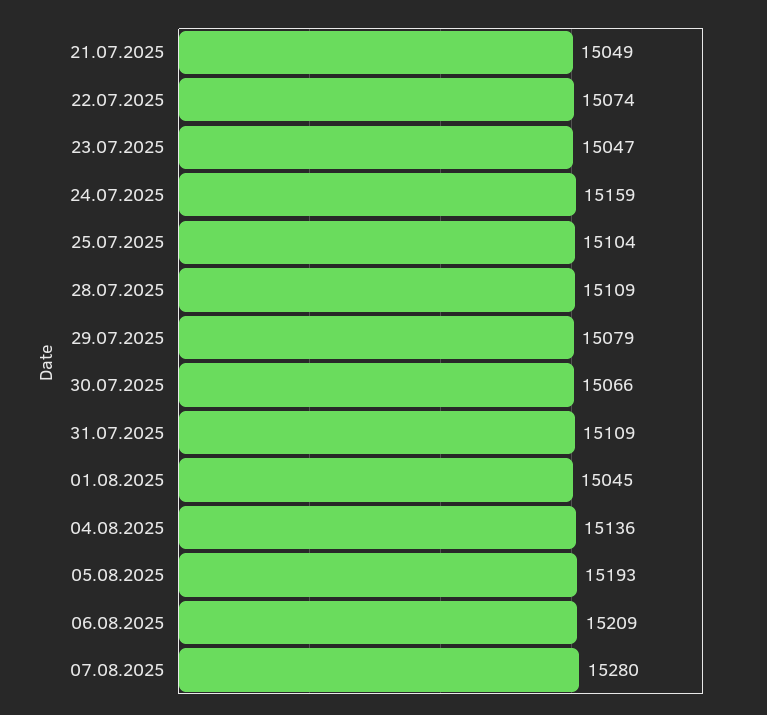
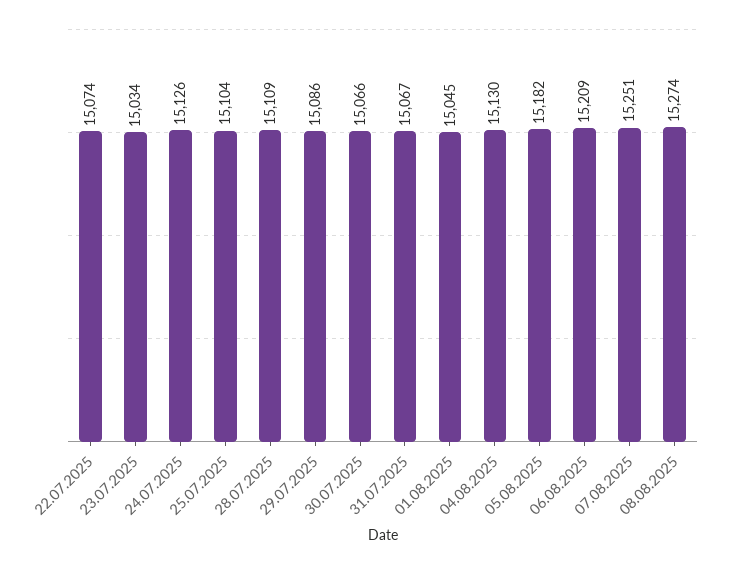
21.07.2025: 15049 -> none
23.07.2025: 15047 -> 15034
24.07.2025: 15159 -> 15126
29.07.2025: 15079 -> 15086
31.07.2025: 15109 -> 15067
04.08.2025: 15136 -> 15130
05.08.2025: 15193 -> 15182
07.08.2025: 15280 -> 15251
08.08.2025: none -> 15274

